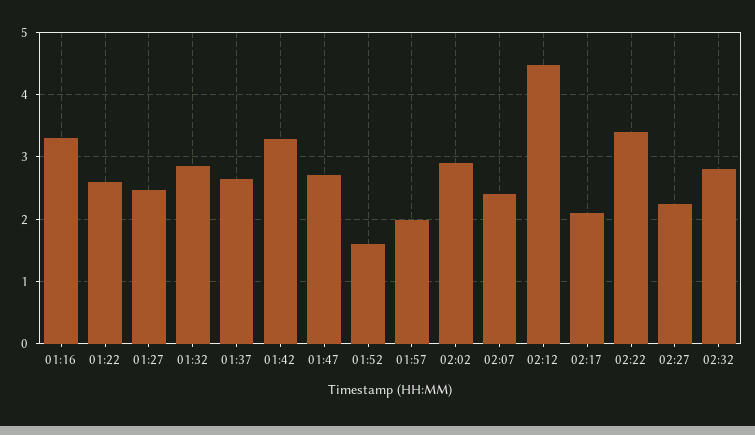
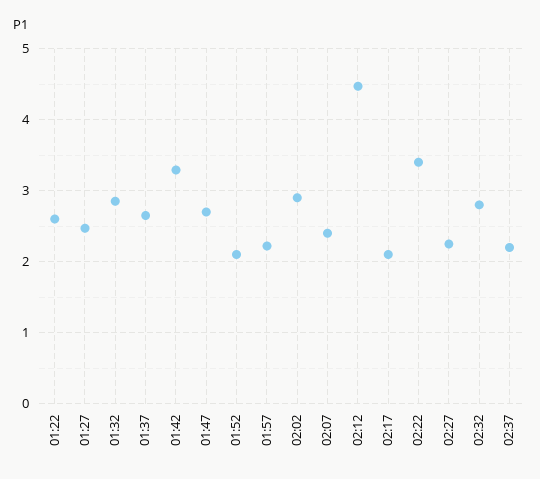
01:16: 3.3 -> none
01:52: 1.6 -> 2.1
01:57: 2 -> 2.2
02:37: none -> 2.2

